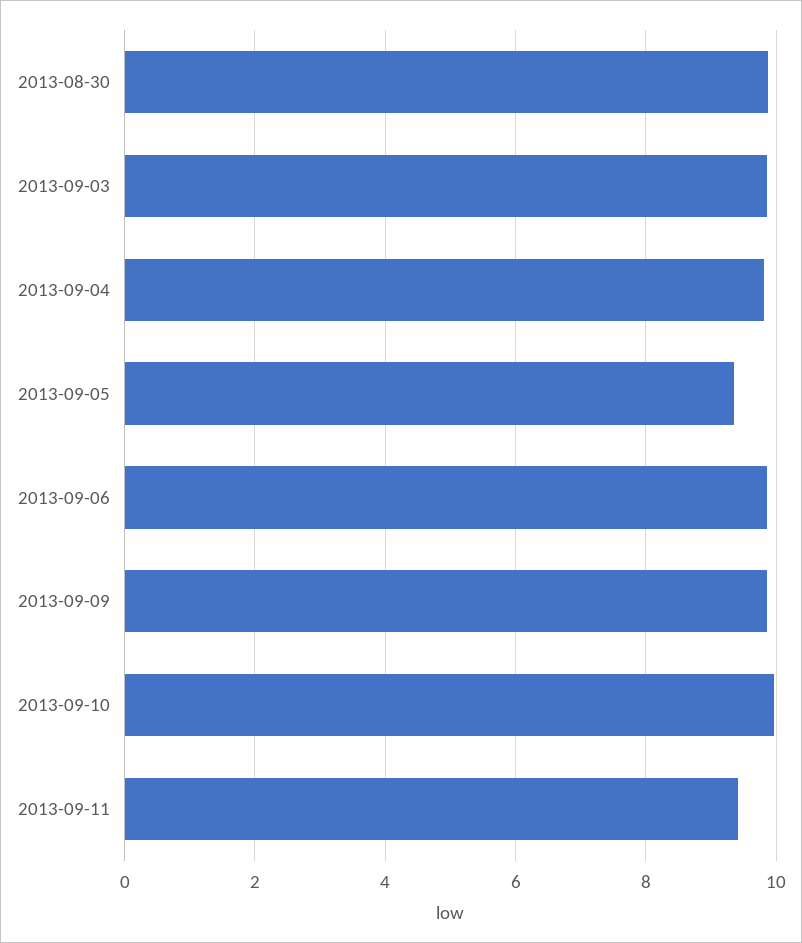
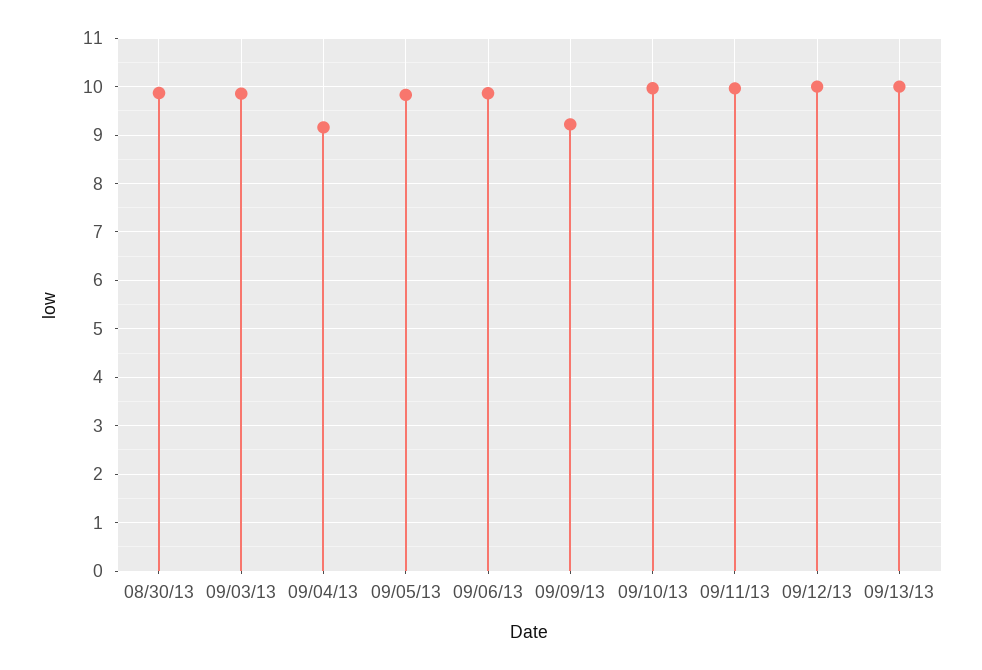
2013-09-04: 9.8 -> 9.2
2013-09-05: 9.4 -> 9.8
2013-09-09: 9.8 -> 9.2
2013-09-11: 9.4 -> 10
09/12/13: none -> 10
09/13/13: none -> 10

